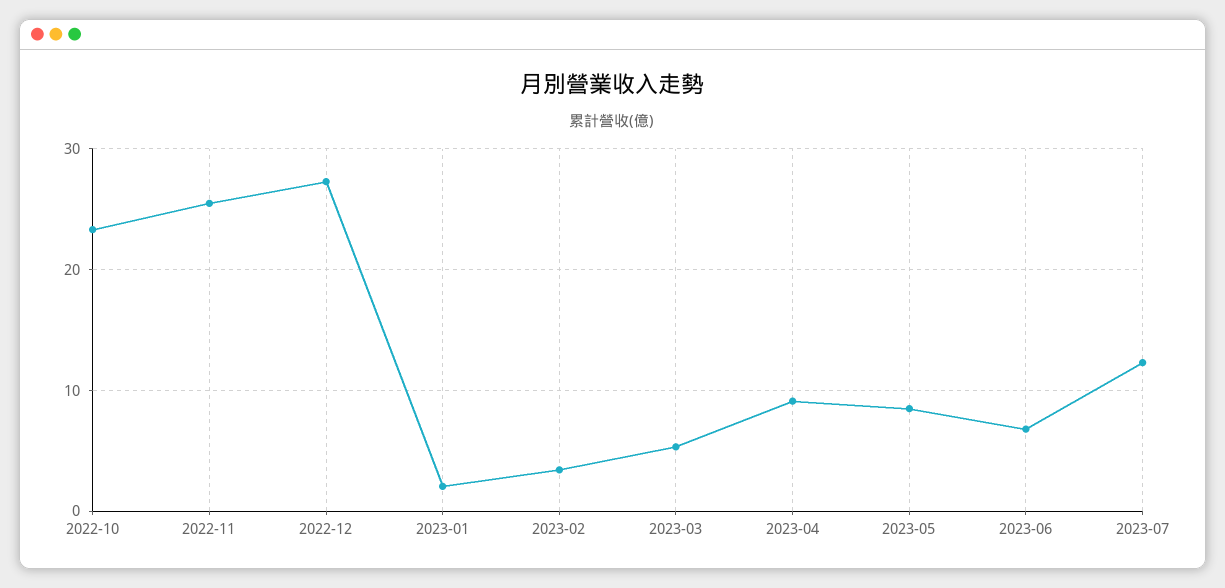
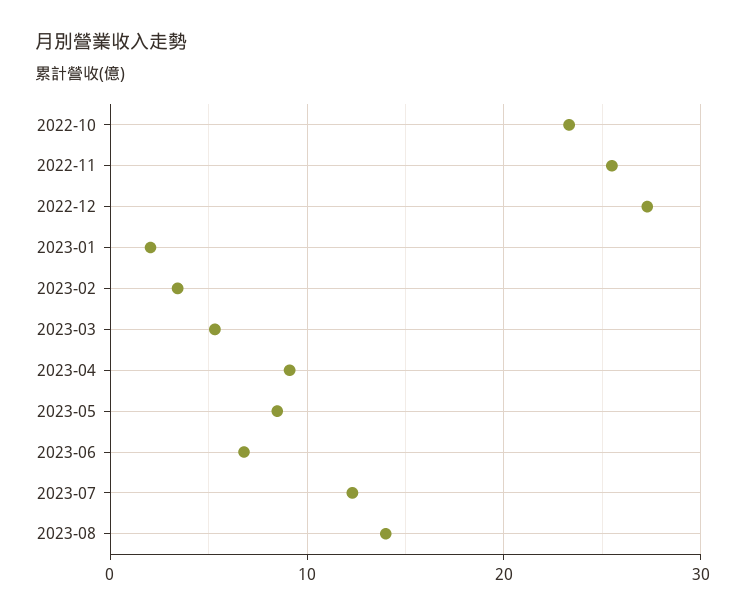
2023-08: none -> 14

